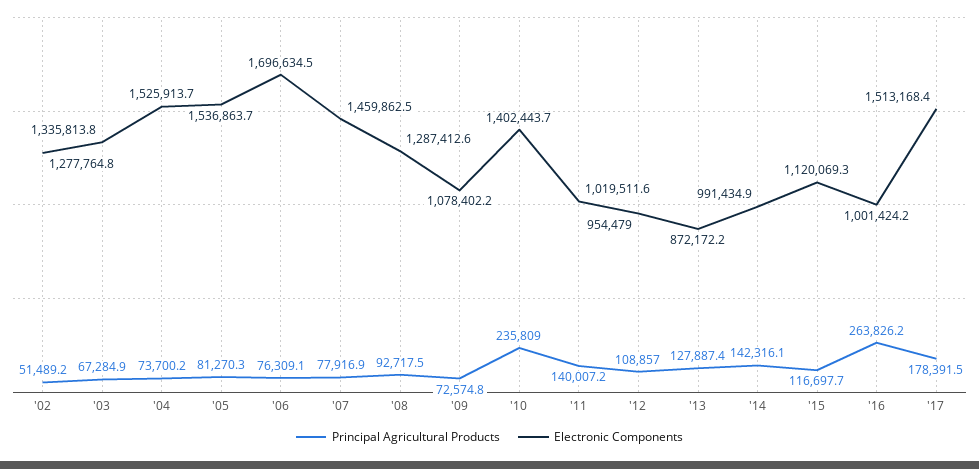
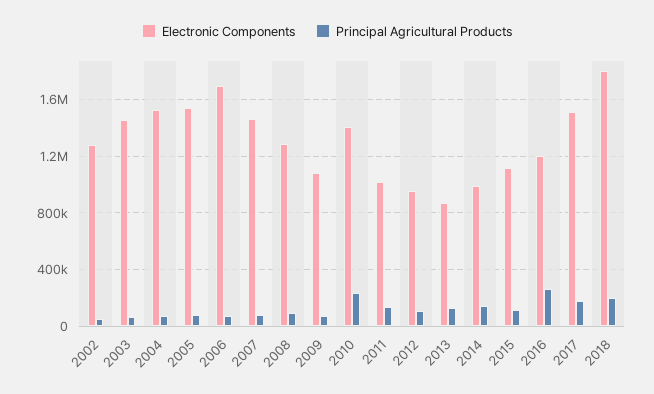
Electronic Components, '03: 1335813.8 -> 1450000
Electronic Components, '16: 1001424.2 -> 1200000
Electronic Components, 2018: none -> 1800000
Principal Agricultural Products, 2018: none -> 200000

